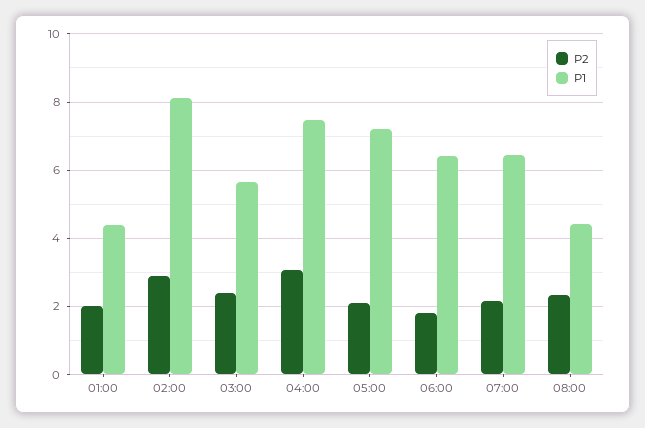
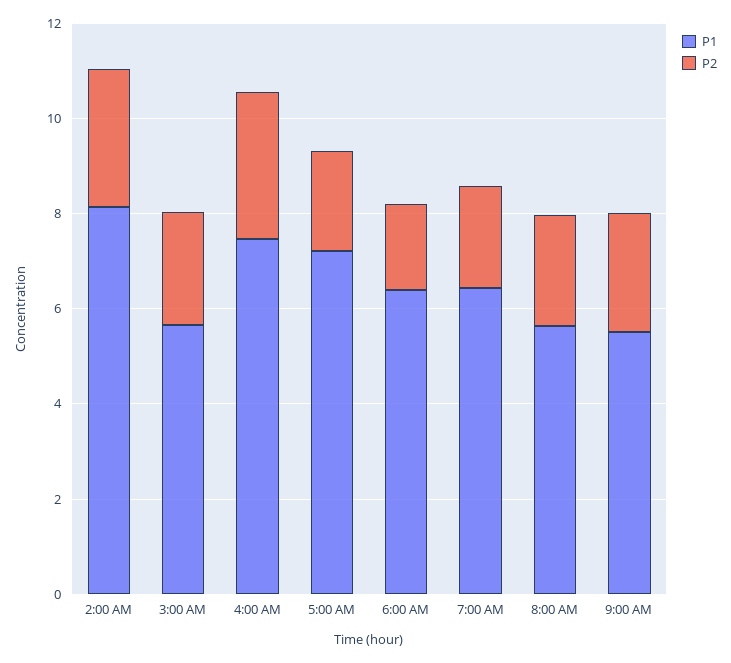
P2, 01:00: 2 -> none
P1, 01:00: 4.4 -> none
P1, 08:00: 4.4 -> 5.5
P1, 9:00 AM: none -> 5.5
P2, 9:00 AM: none -> 2.5

